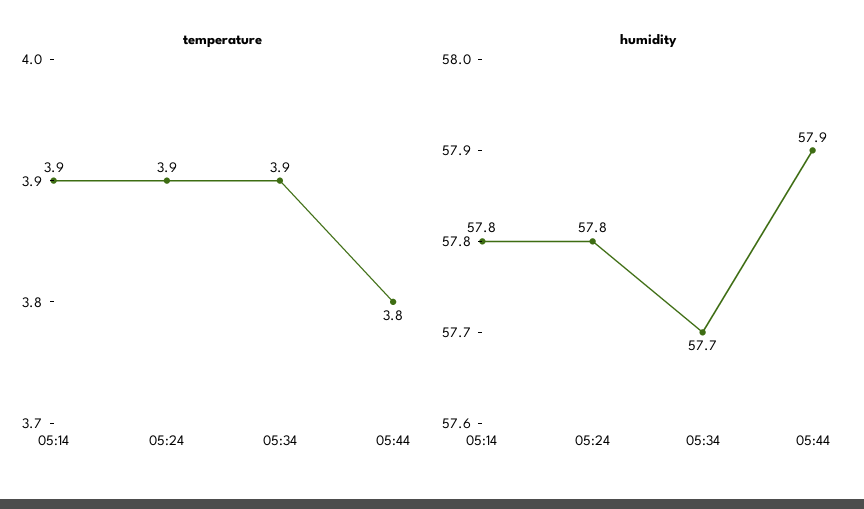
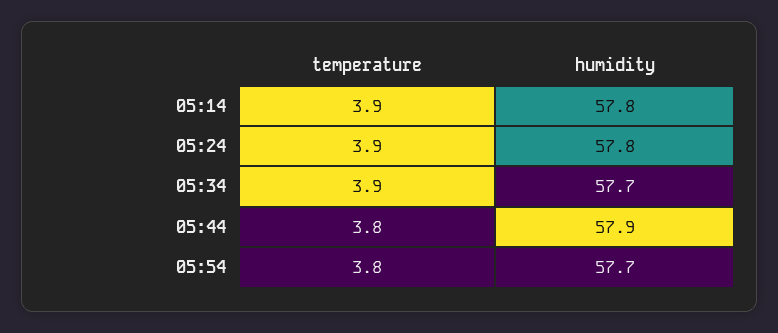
temperature, 05:54: none -> 3.8
humidity, 05:54: none -> 57.7

